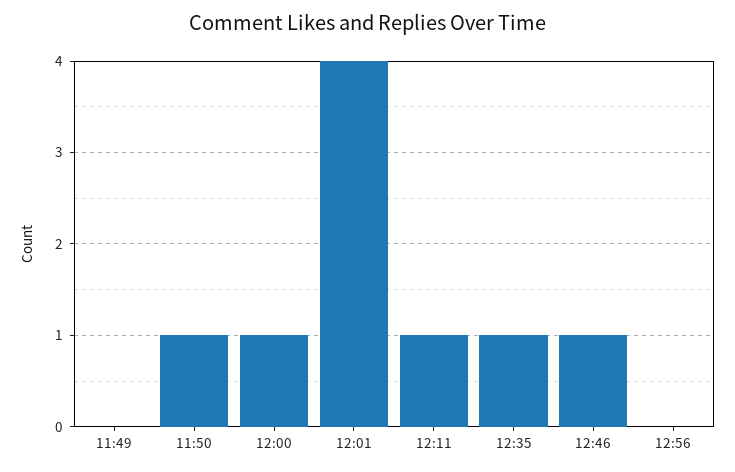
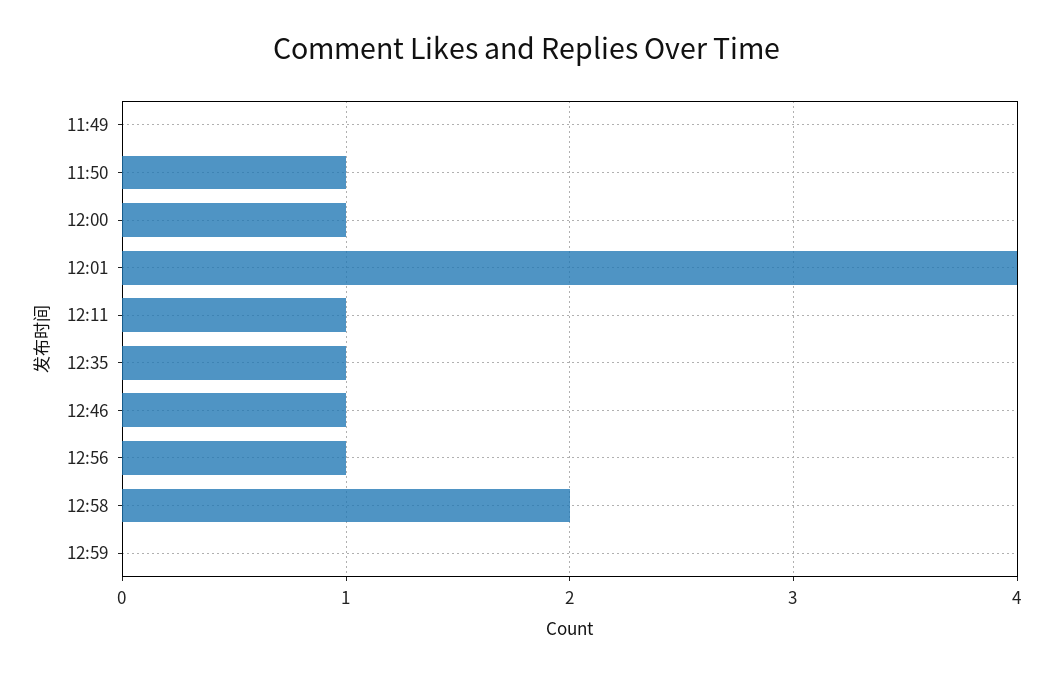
12:56: 0 -> 1
12:58: none -> 2
12:59: none -> 0

